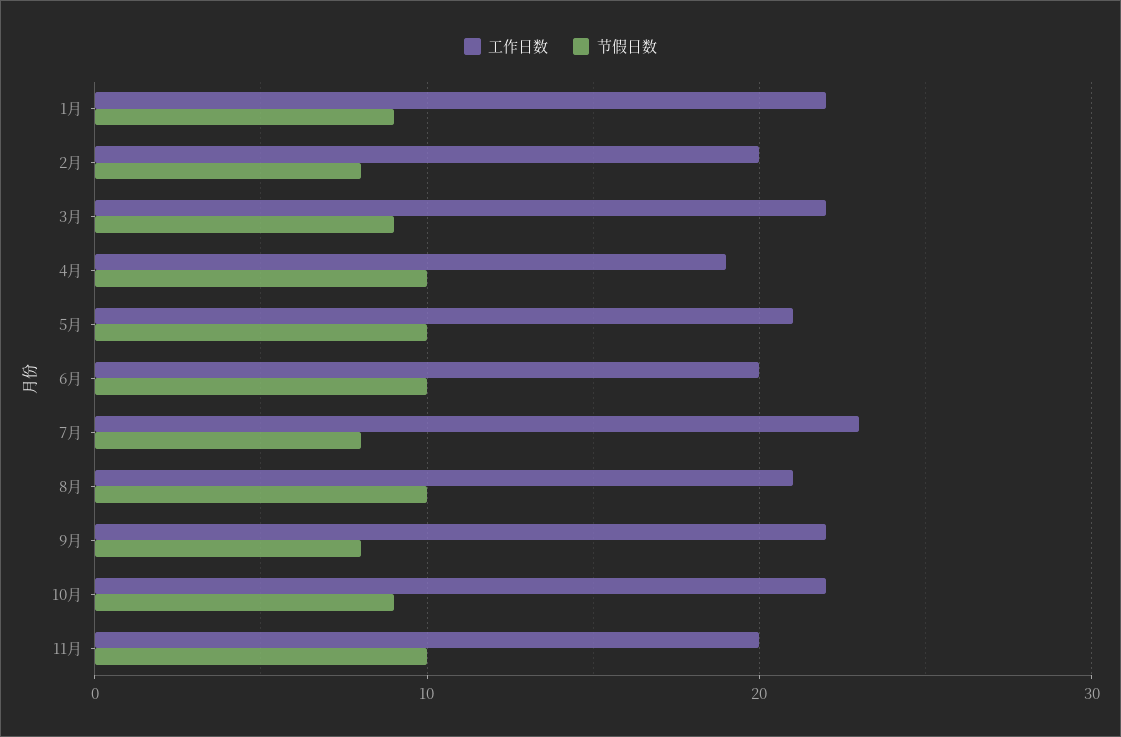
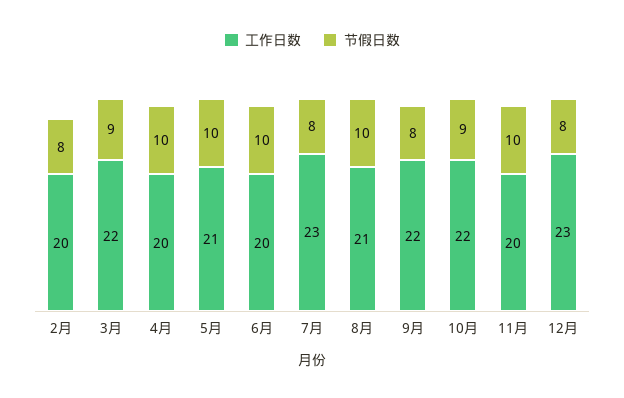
工作日数, 1月: 22 -> none
节假日数, 1月: 9 -> none
工作日数, 4月: 19 -> 20
工作日数, 12月: none -> 23
节假日数, 12月: none -> 8

